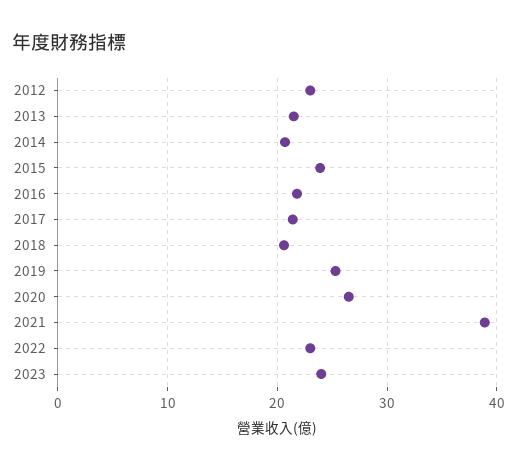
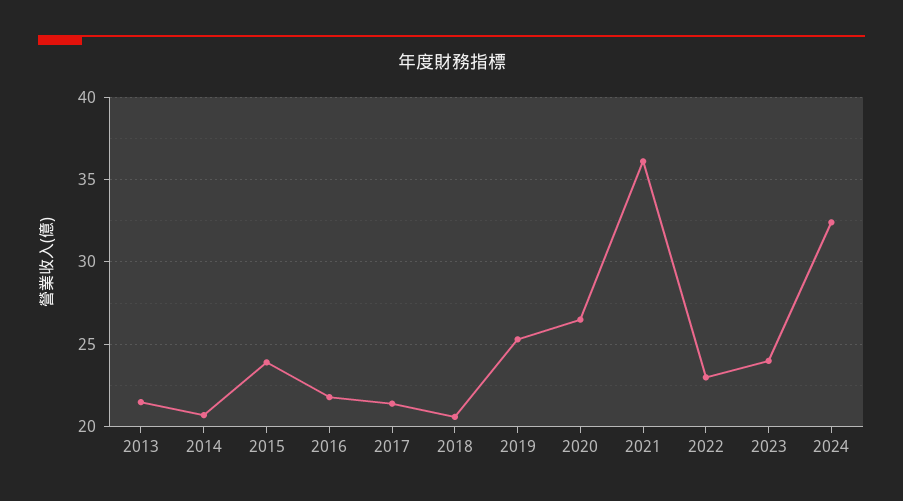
2012: 23 -> none
2021: 39 -> 36
2024: none -> 32.5

